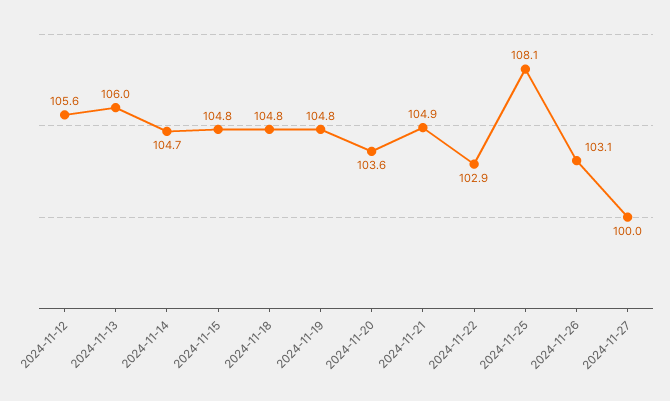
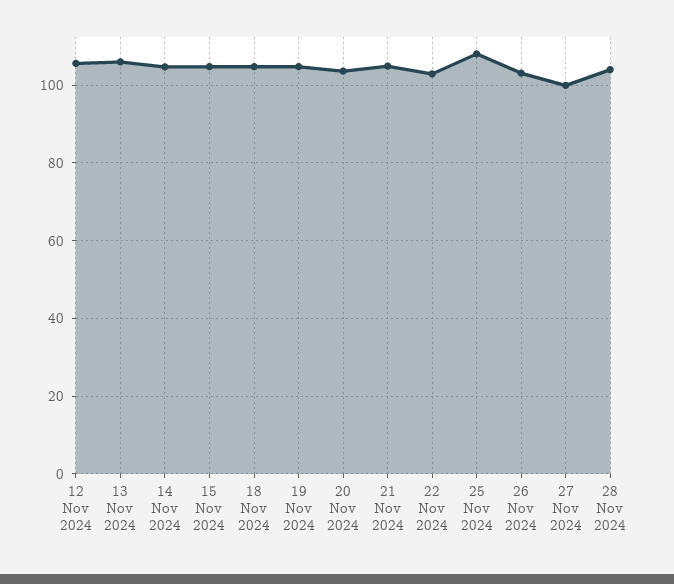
28 Nov 2024: none -> 104

